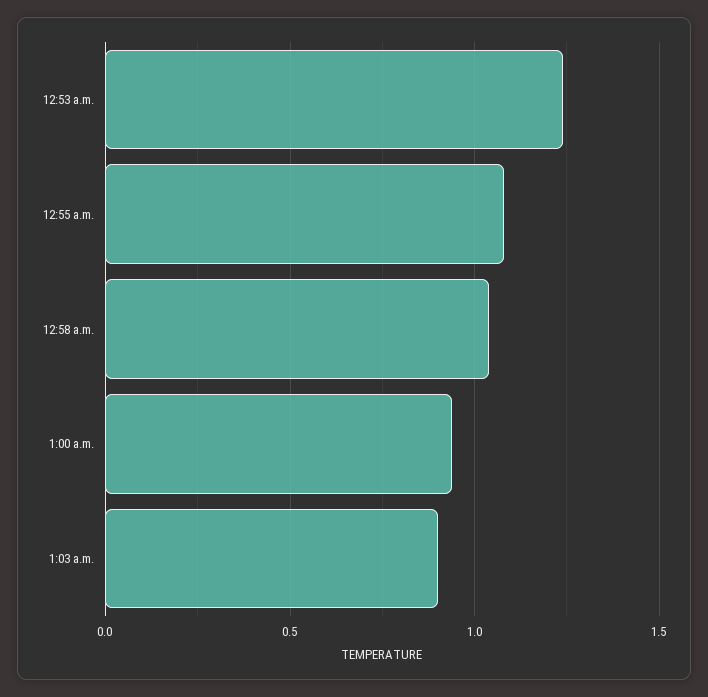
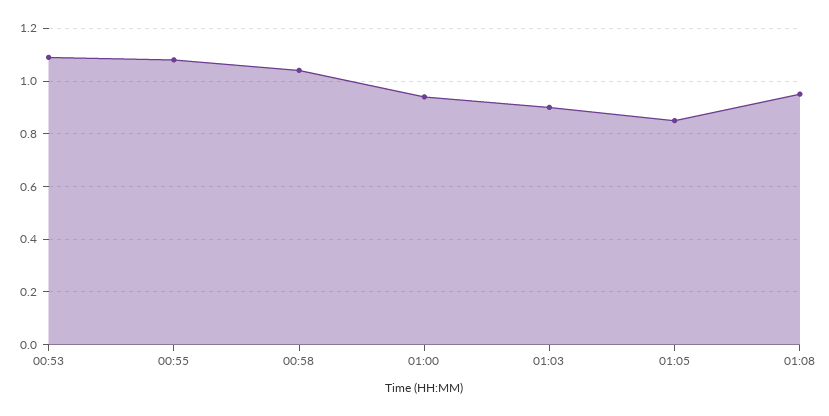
12:53 a.m.: 1.25 -> 1.1
01:05: none -> 0.85
01:08: none -> 0.95

